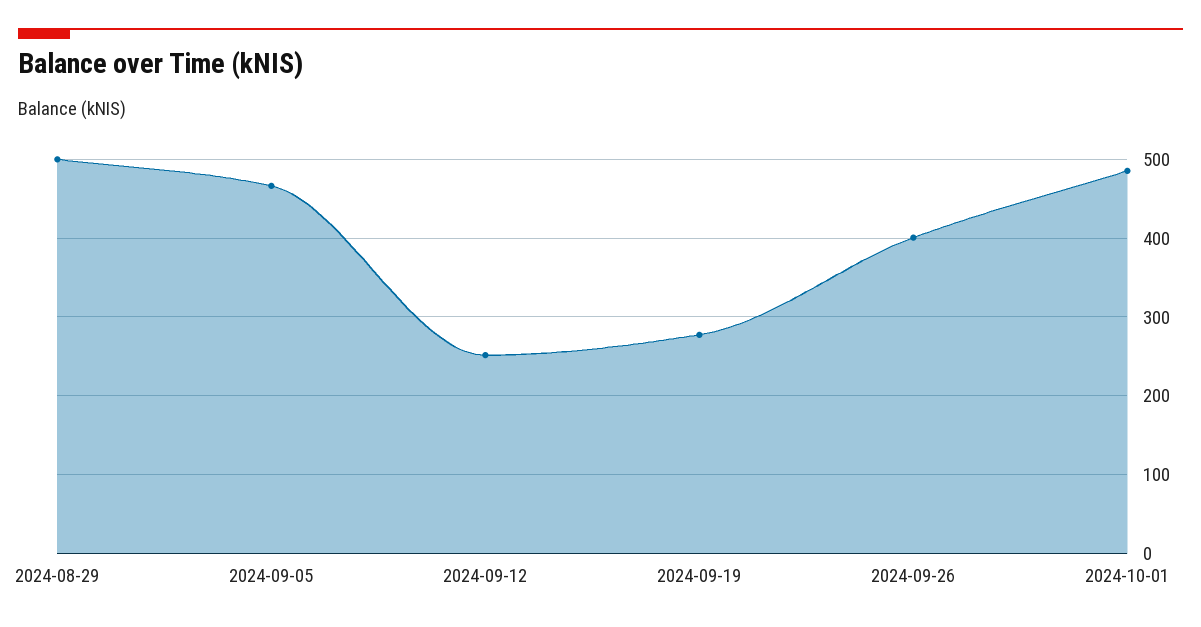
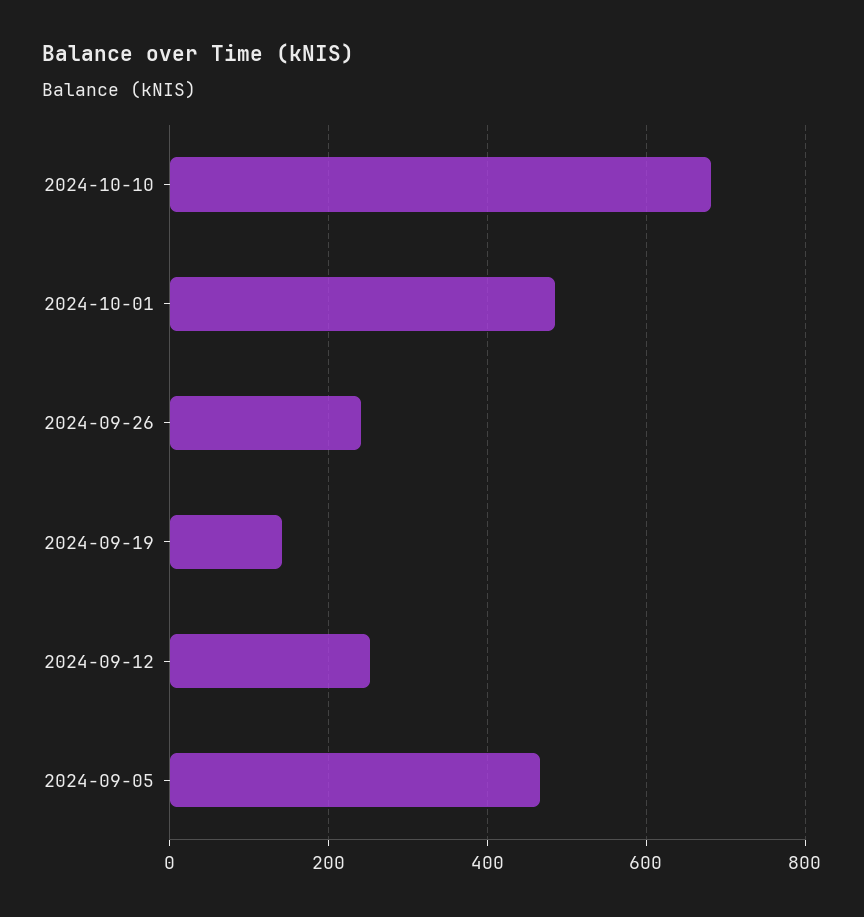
2024-08-29: 500 -> none
2024-09-19: 280 -> 140
2024-09-26: 400 -> 240
2024-10-10: none -> 680

